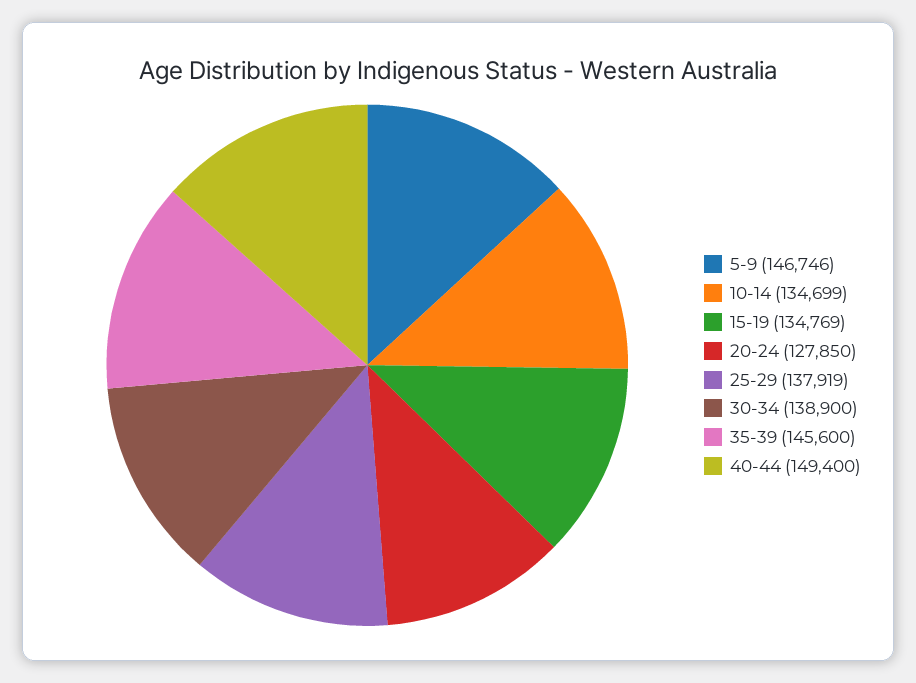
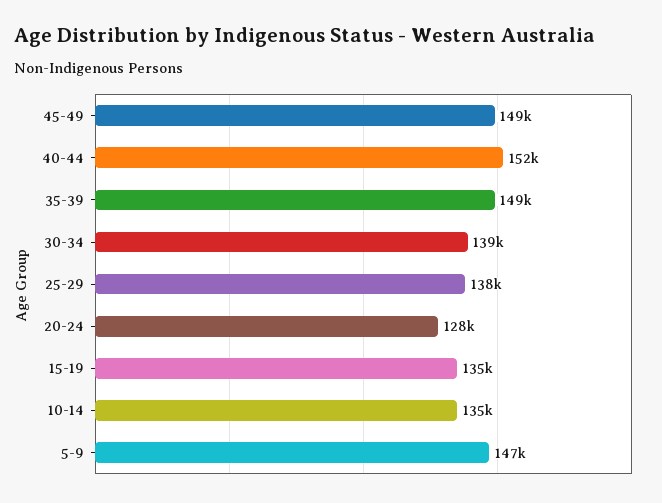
35-39: 145600 -> 149000
40-44: 149400 -> 152000
45-49: none -> 149000

